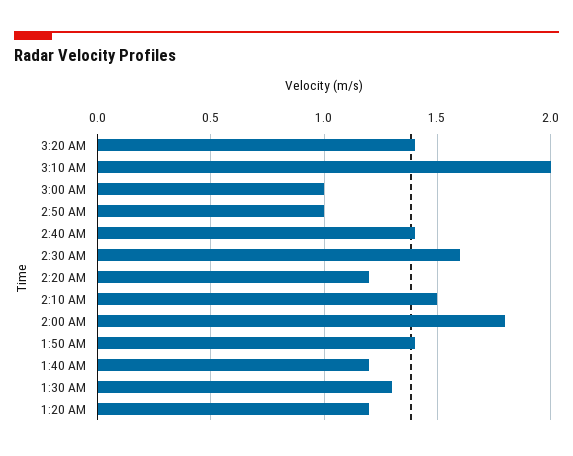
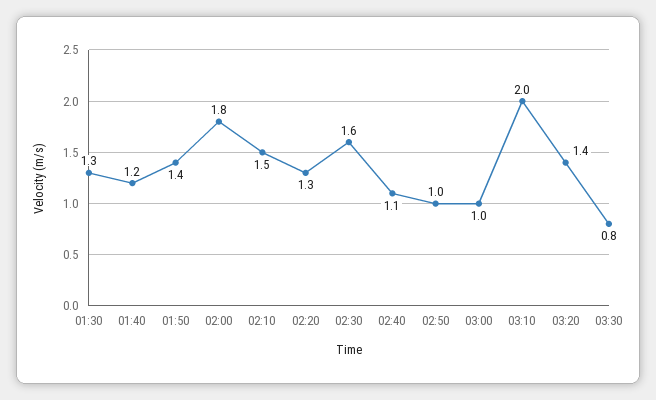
2:40 AM: 1.4 -> 1.1
2:20 AM: 1.2 -> 1.3
1:20 AM: 1.2 -> none
03:30: none -> 0.8

